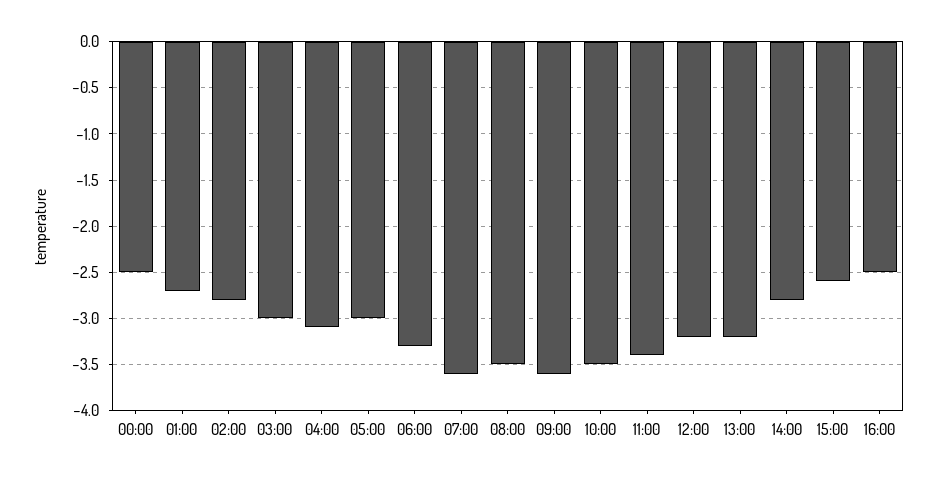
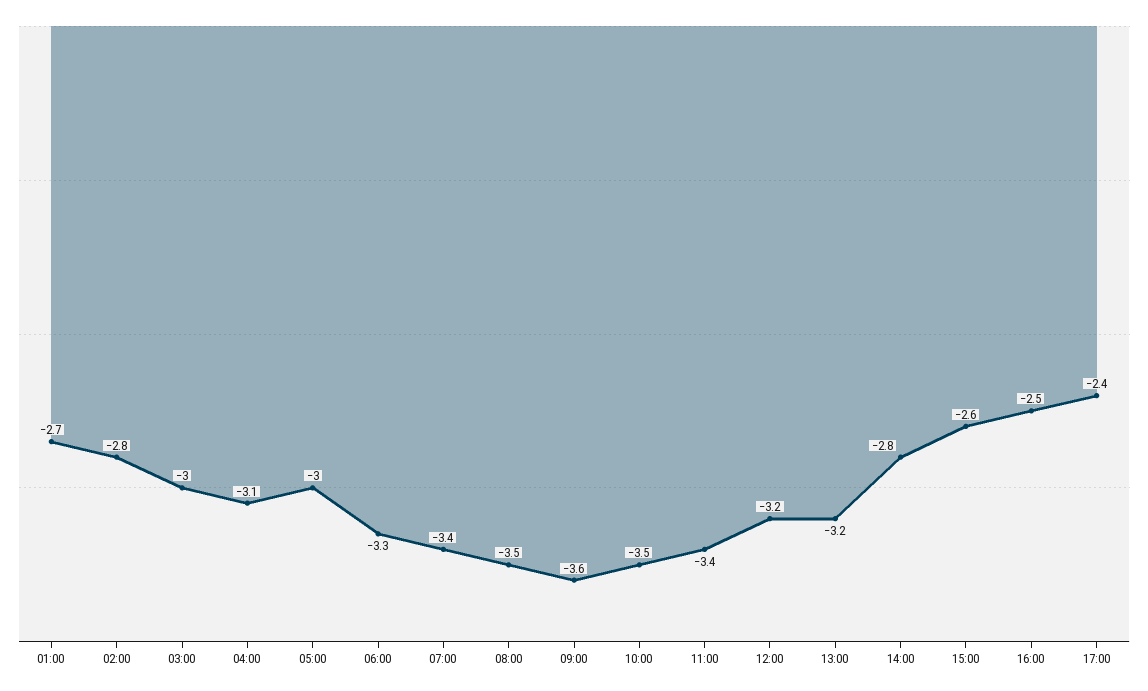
00:00: -2.5 -> none
07:00: -3.6 -> -3.4
17:00: none -> -2.4

